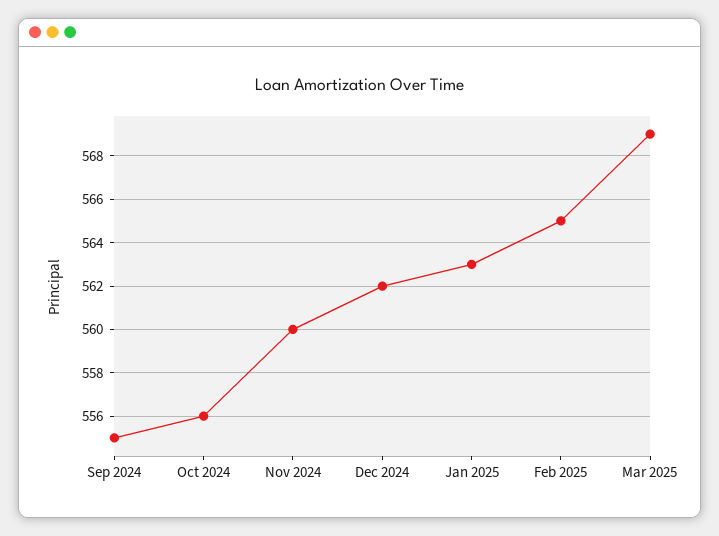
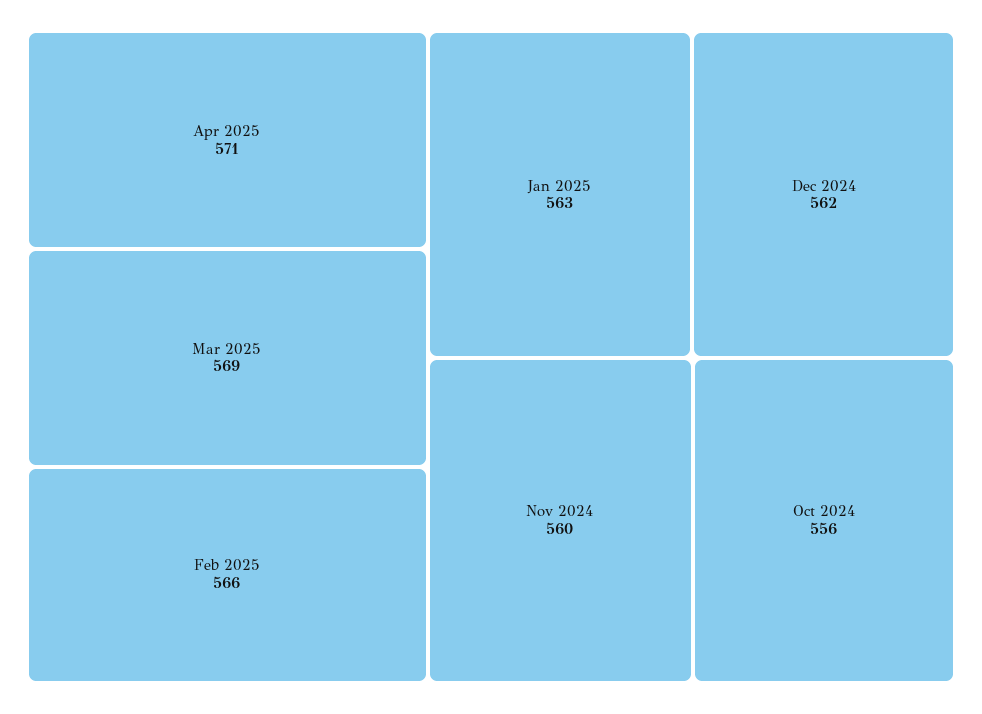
Sep 2024: 555 -> none
Feb 2025: 565 -> 566
Apr 2025: none -> 571

